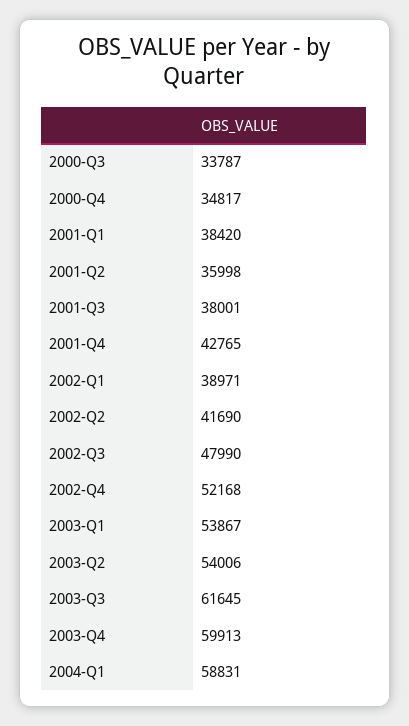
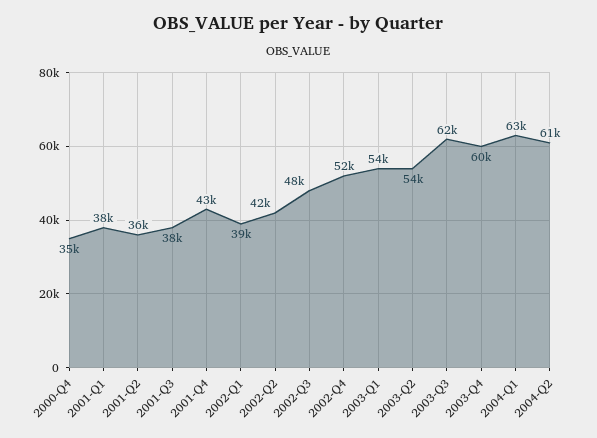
2000-Q3: 33787 -> none
2004-Q1: 58831 -> 63000
2004-Q2: none -> 61000

